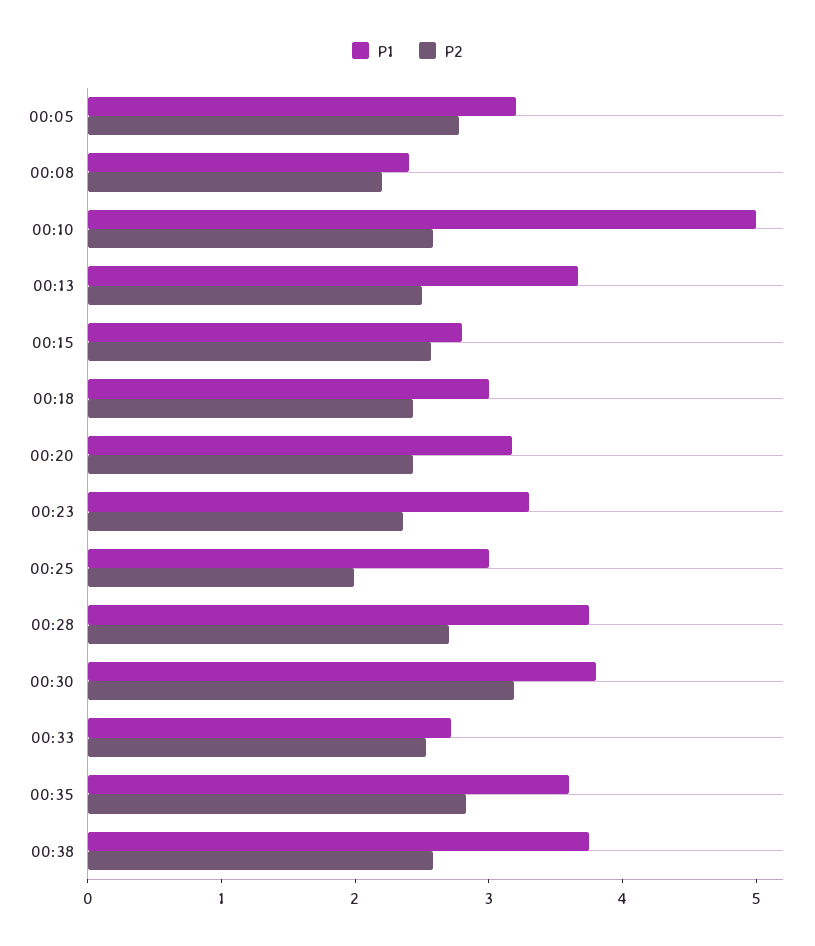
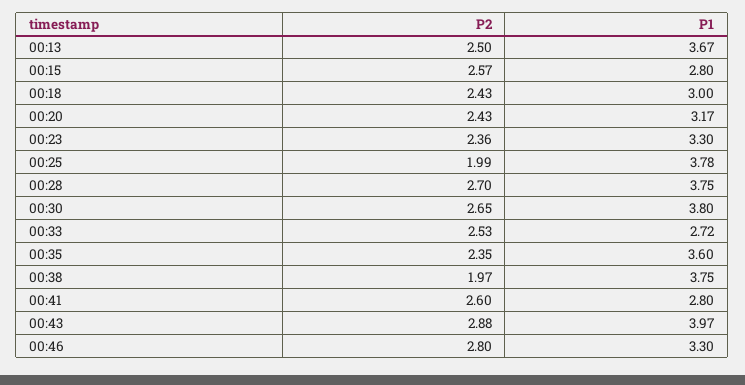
P1, 00:05: 3.2 -> none
P2, 00:05: 2.8 -> none
P1, 00:08: 2.4 -> none
P2, 00:08: 2.2 -> none
P1, 00:10: 5 -> none
P2, 00:10: 2.6 -> none
P1, 00:25: 3 -> 3.78
P2, 00:30: 3.2 -> 2.65
P2, 00:35: 2.8 -> 2.35
P2, 00:38: 2.6 -> 1.97
P2, 00:41: none -> 2.6
P1, 00:41: none -> 2.8
P2, 00:43: none -> 2.88
P1, 00:43: none -> 3.97
P2, 00:46: none -> 2.8
P1, 00:46: none -> 3.3

